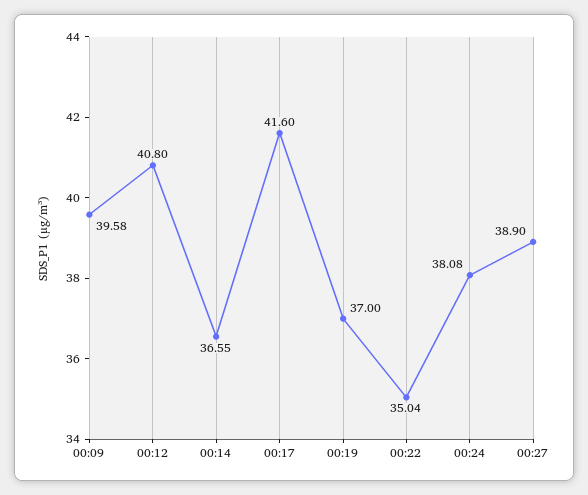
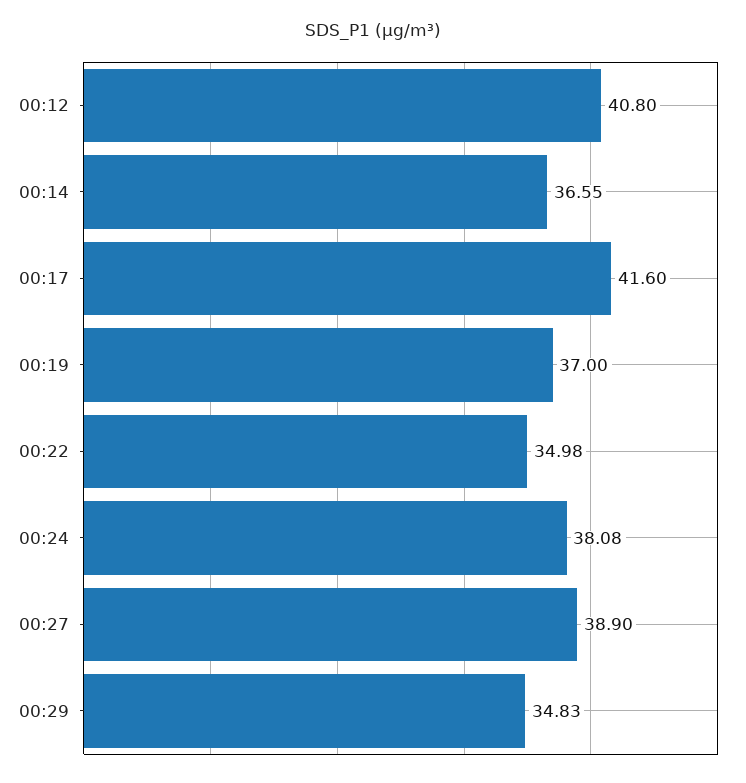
00:09: 39.58 -> none
00:22: 35.04 -> 34.98
00:29: none -> 34.83

